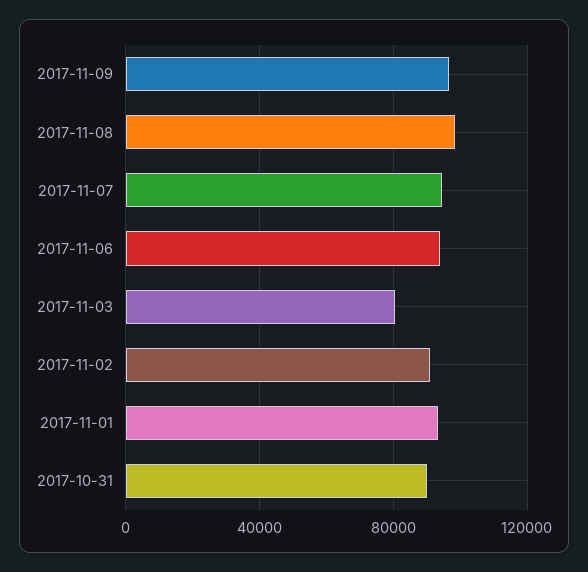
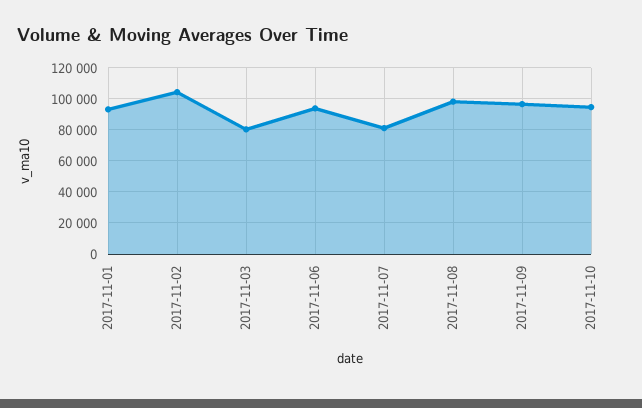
2017-11-07: 95000 -> 80000
2017-11-02: 90000 -> 105000
2017-10-31: 90000 -> none
2017-11-10: none -> 95000

